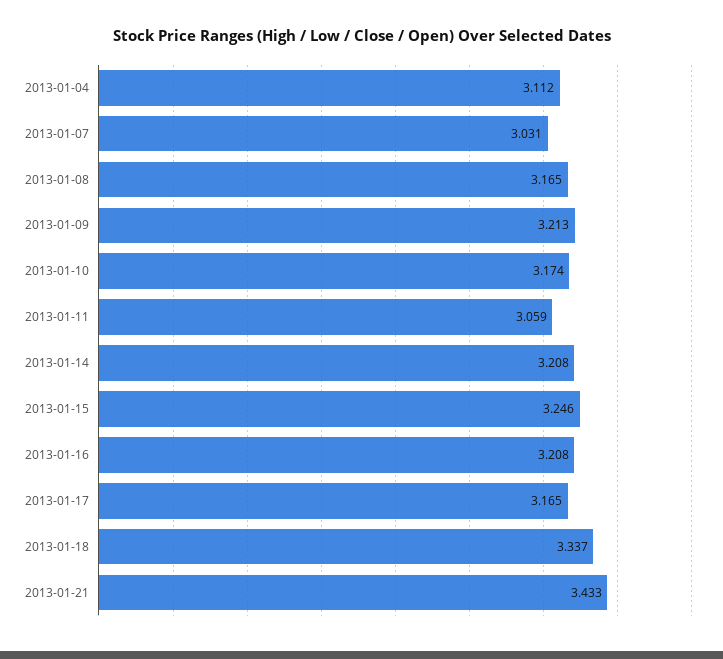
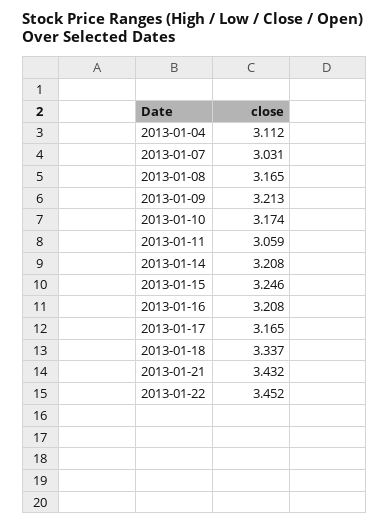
2013-01-21: 3.433 -> 3.432
2013-01-22: none -> 3.452

